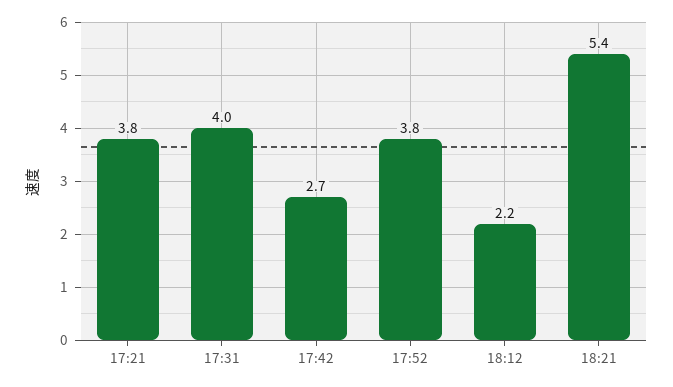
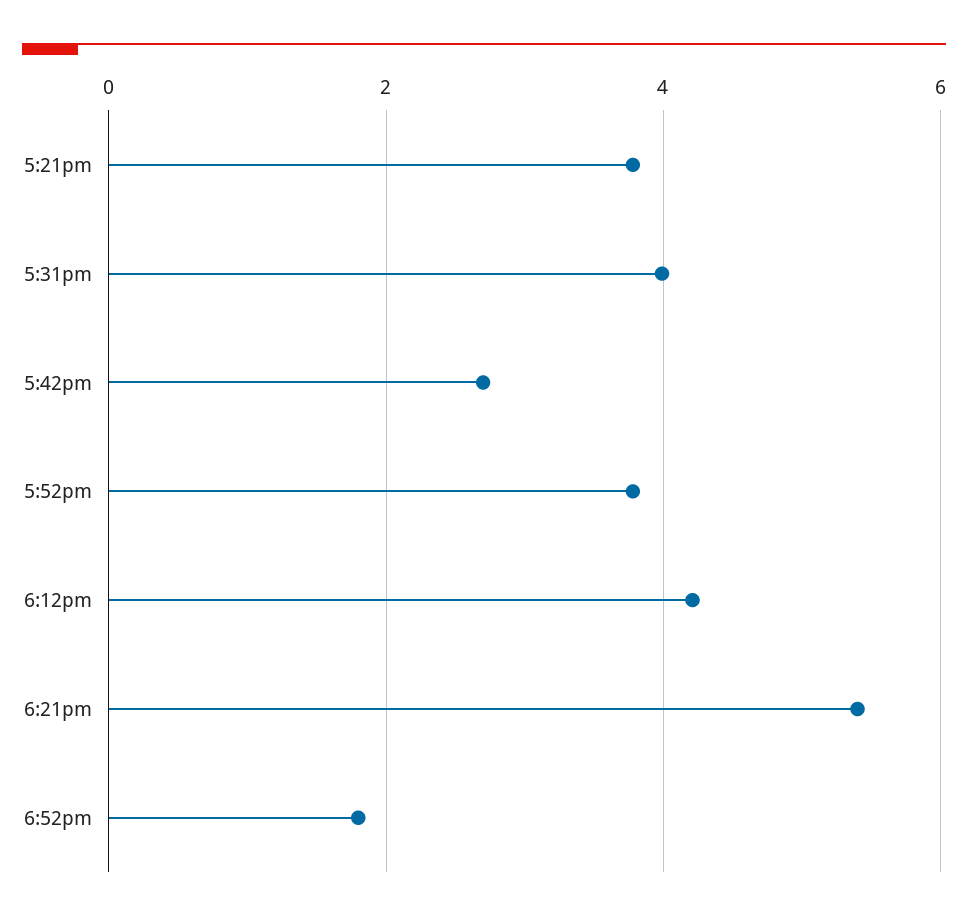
18:12: 2.2 -> 4.2
6:52pm: none -> 1.8

